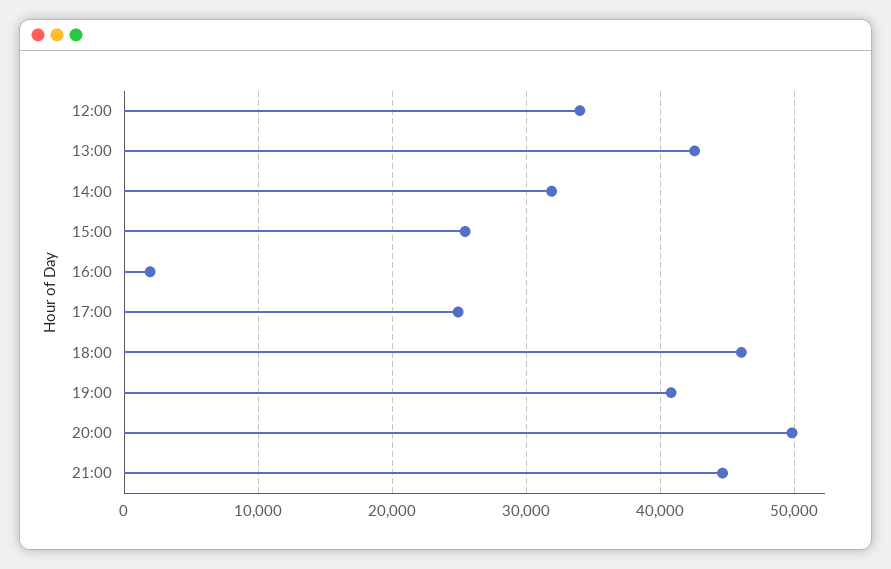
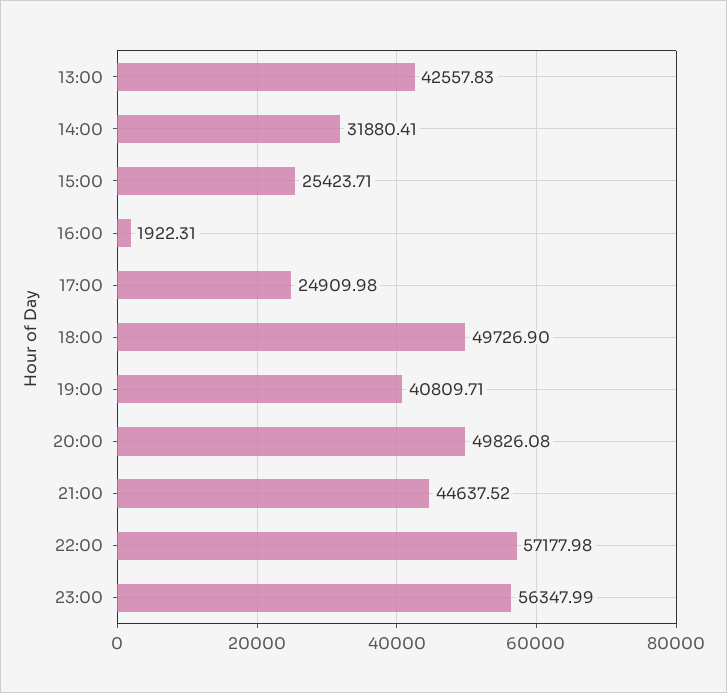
12:00: 34000 -> none
18:00: 46000 -> 49726.9
22:00: none -> 57177.98
23:00: none -> 56347.99

